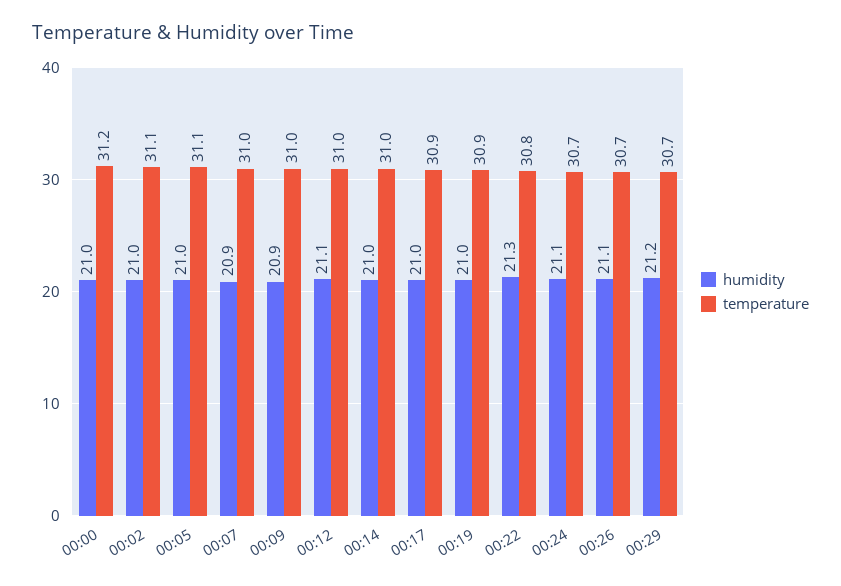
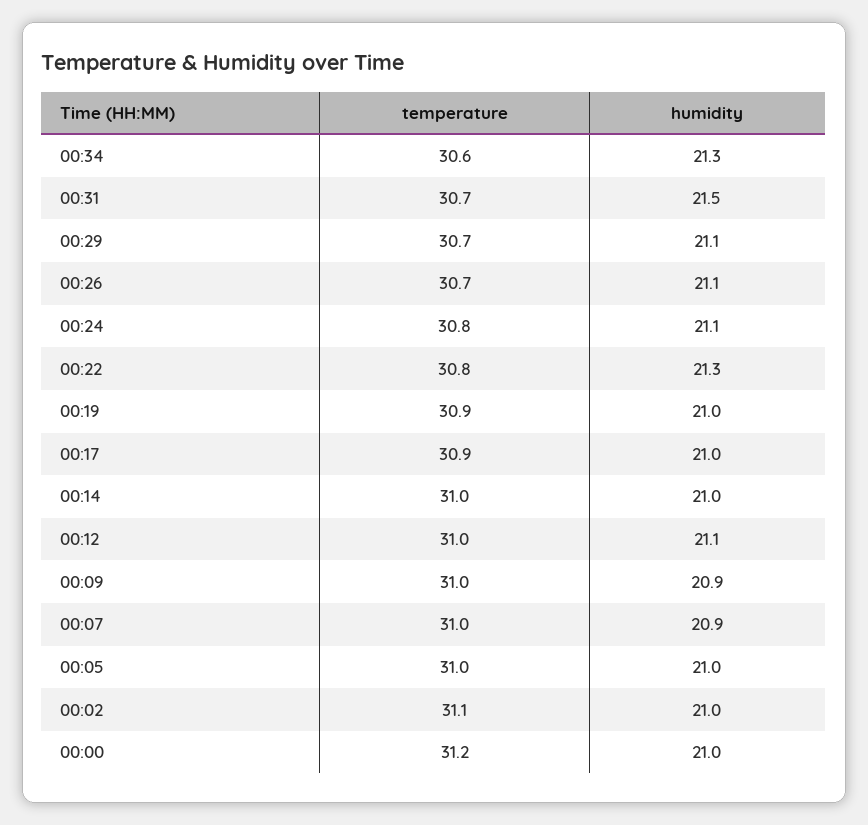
temperature, 00:05: 31.1 -> 31
temperature, 00:24: 30.7 -> 30.8
humidity, 00:29: 21.2 -> 21.1
temperature, 00:34: none -> 30.6
humidity, 00:34: none -> 21.3
temperature, 00:31: none -> 30.7
humidity, 00:31: none -> 21.5

